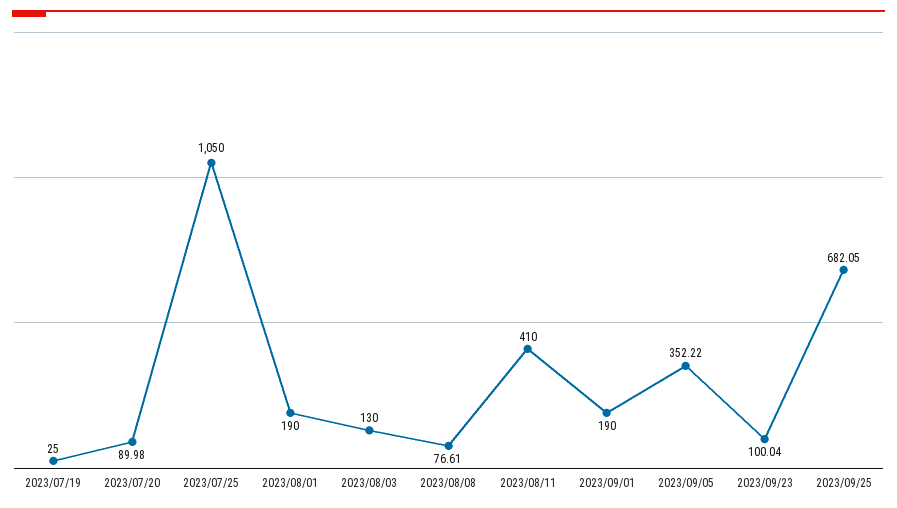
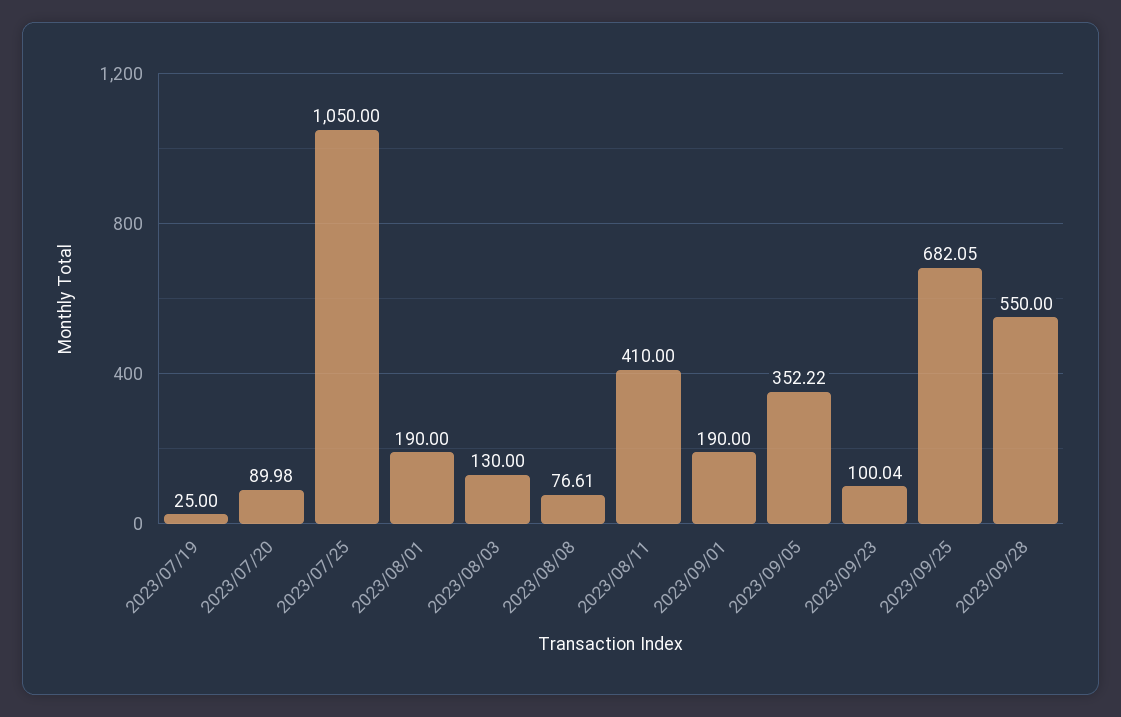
2023/09/28: none -> 550

